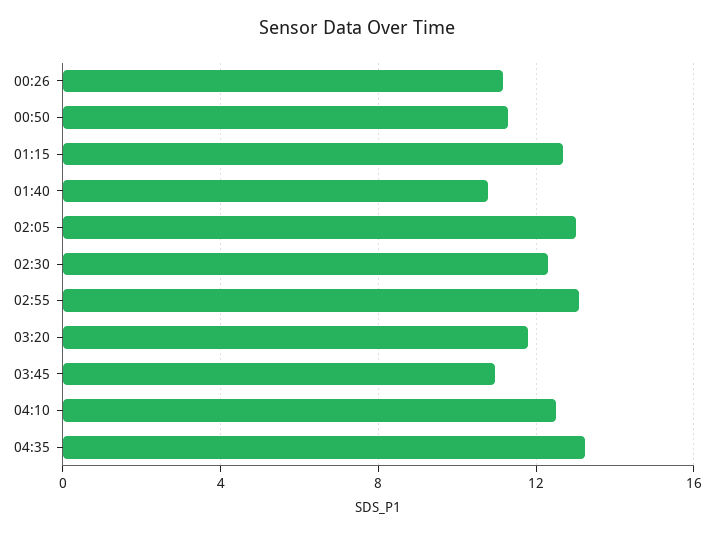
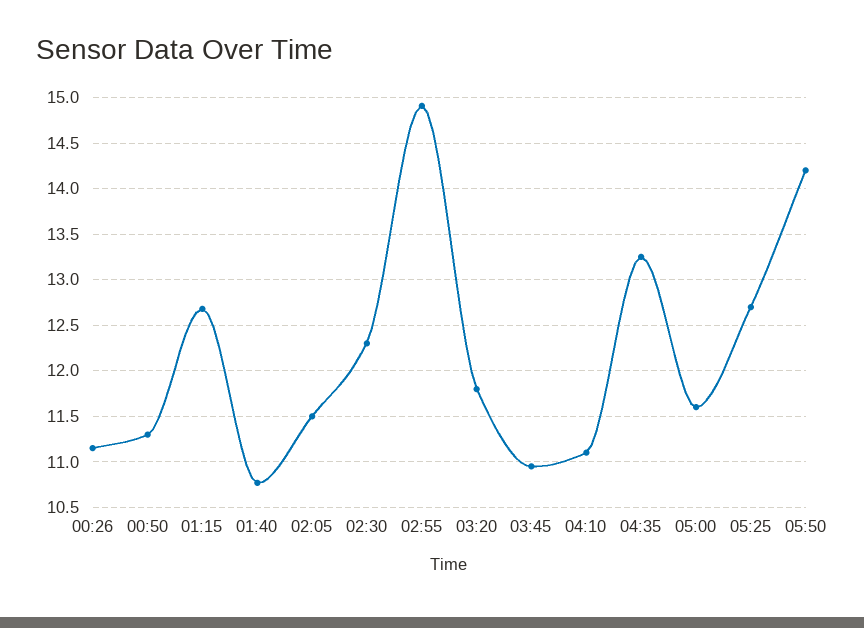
02:05: 13 -> 11.5
02:55: 13 -> 14.9
04:10: 12.5 -> 11.1
05:00: none -> 11.6
05:25: none -> 12.7
05:50: none -> 14.2

